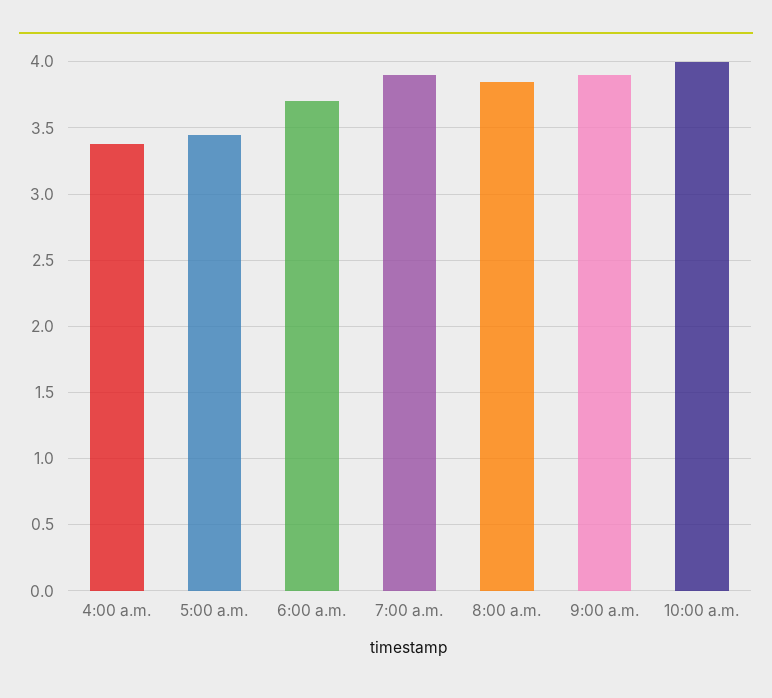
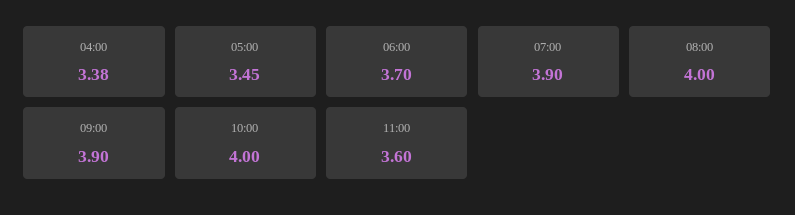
8:00 a.m.: 3.85 -> 4
11:00: none -> 3.6

